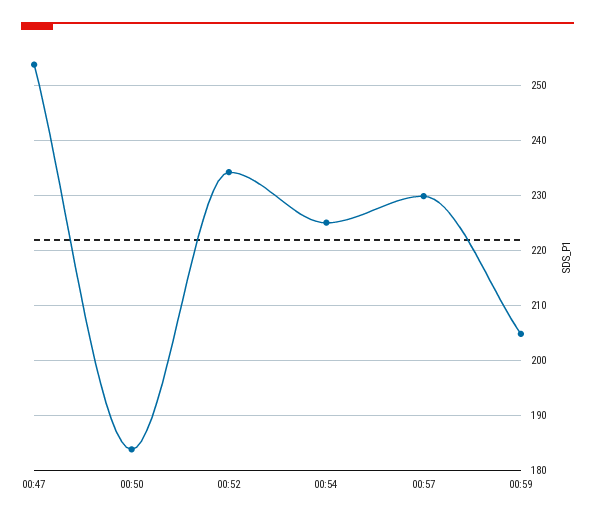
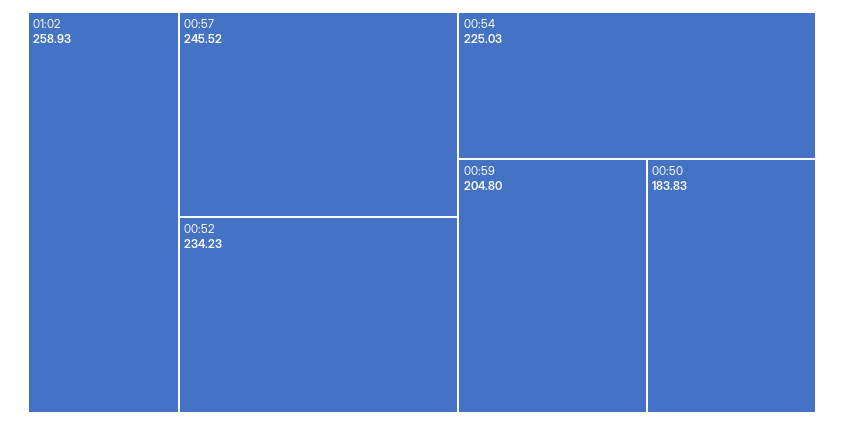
00:47: 254 -> none
00:57: 230 -> 245.52
01:02: none -> 258.93

